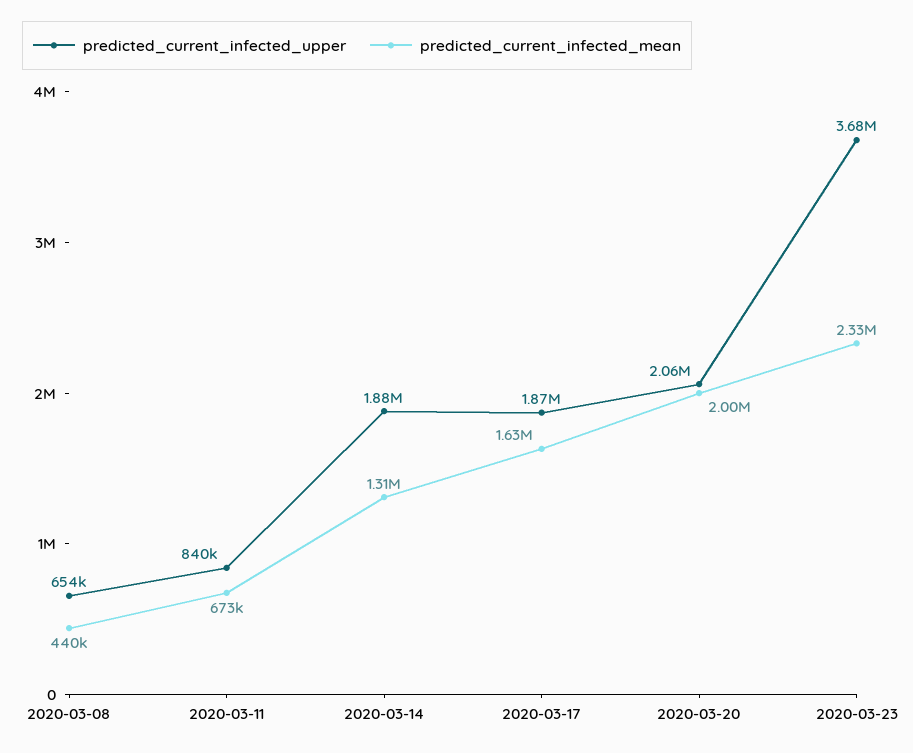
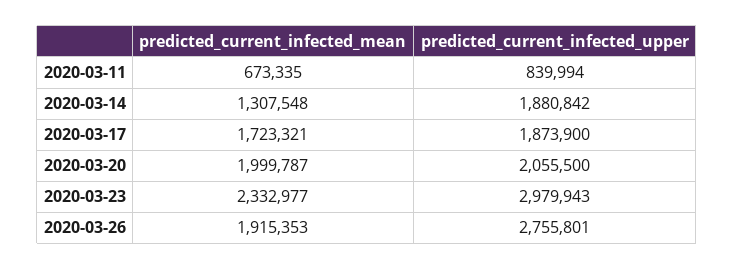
predicted_current_infected_upper, 2020-03-08: 654000 -> none
predicted_current_infected_mean, 2020-03-08: 440000 -> none
predicted_current_infected_mean, 2020-03-17: 1630000 -> 1723321
predicted_current_infected_upper, 2020-03-23: 3680000 -> 2979943
predicted_current_infected_mean, 2020-03-26: none -> 1915353
predicted_current_infected_upper, 2020-03-26: none -> 2755801

